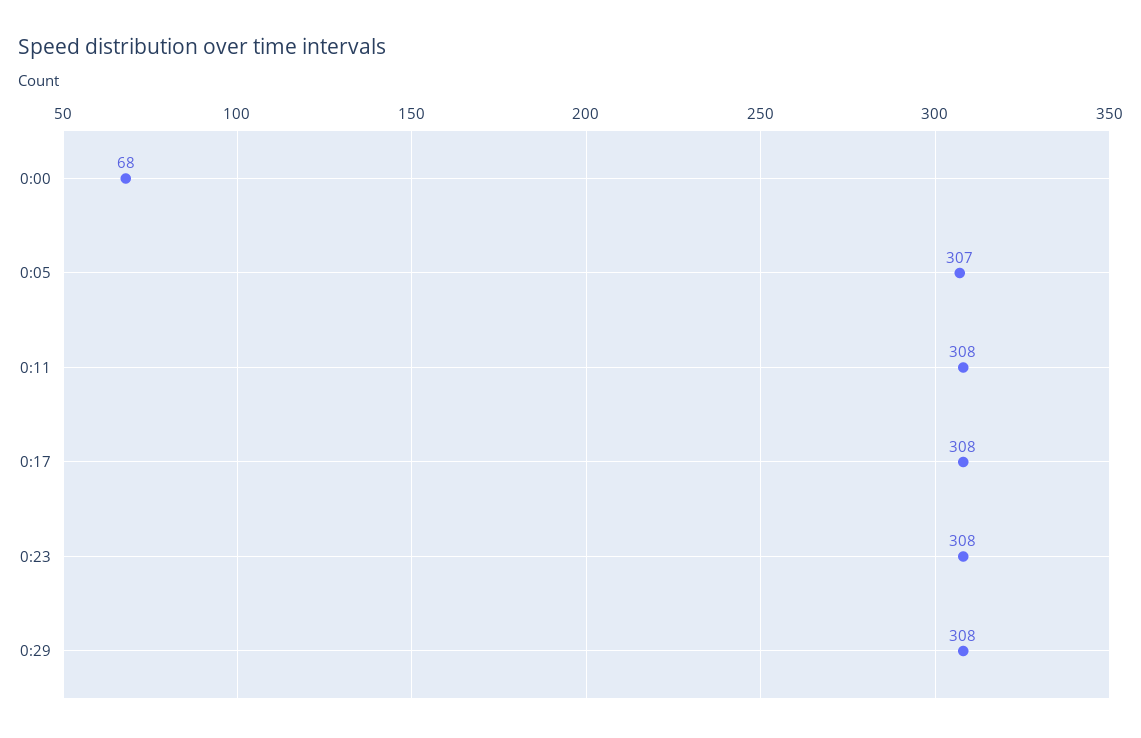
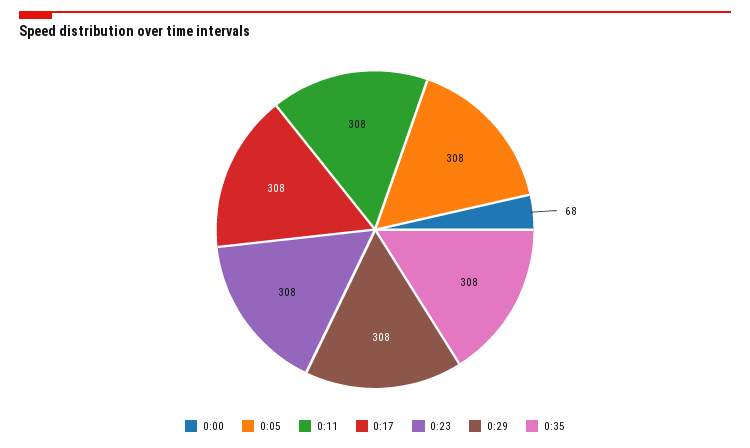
0:05: 307 -> 308
0:35: none -> 308

